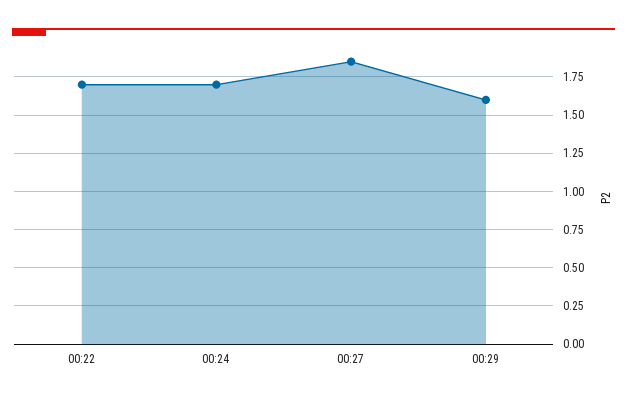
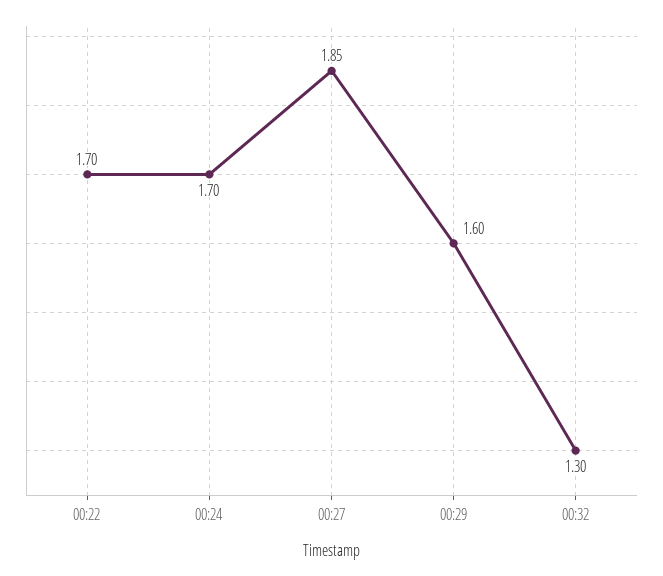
00:32: none -> 1.3

